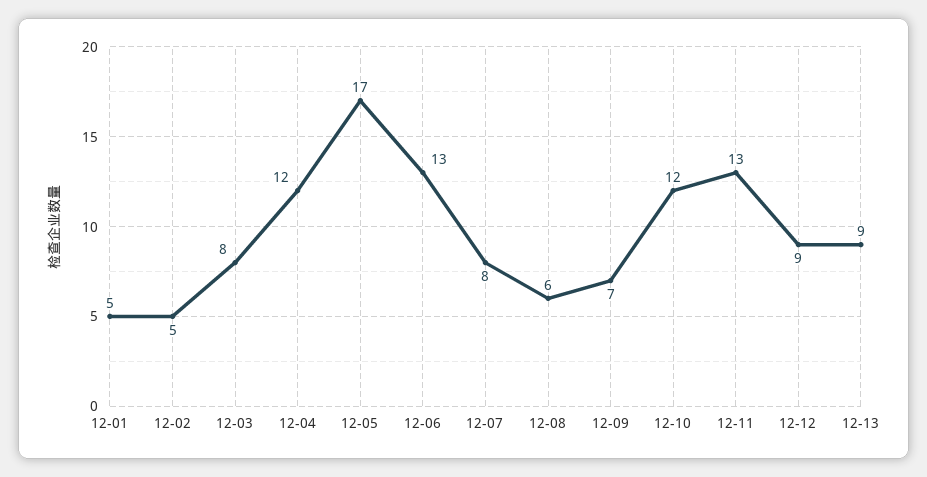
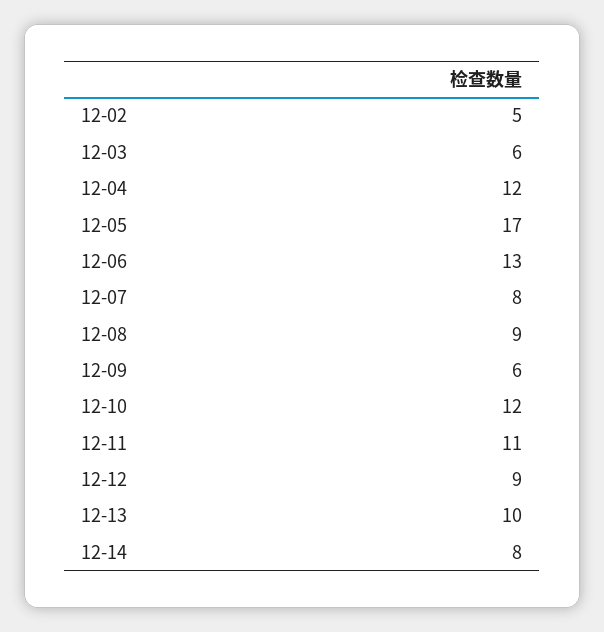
12-01: 5 -> none
12-03: 8 -> 6
12-08: 6 -> 9
12-09: 7 -> 6
12-11: 13 -> 11
12-13: 9 -> 10
12-14: none -> 8

